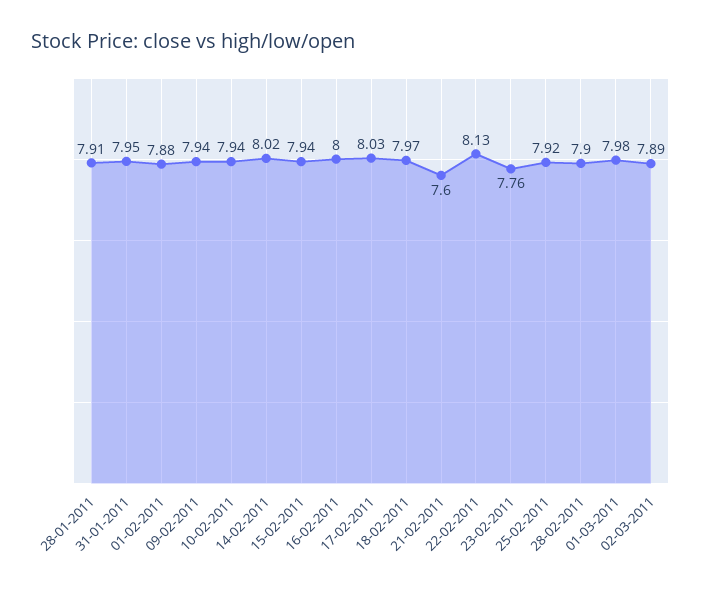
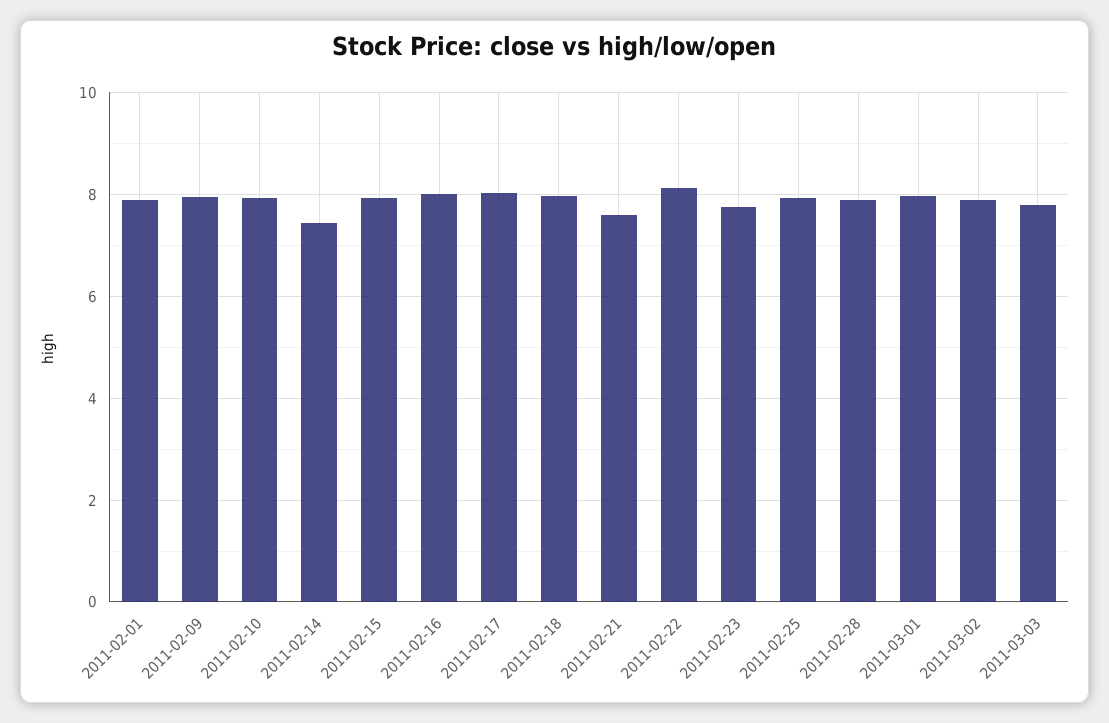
28-01-2011: 7.91 -> none
31-01-2011: 7.95 -> none
14-02-2011: 8.02 -> 7.4
2011-03-03: none -> 7.8

